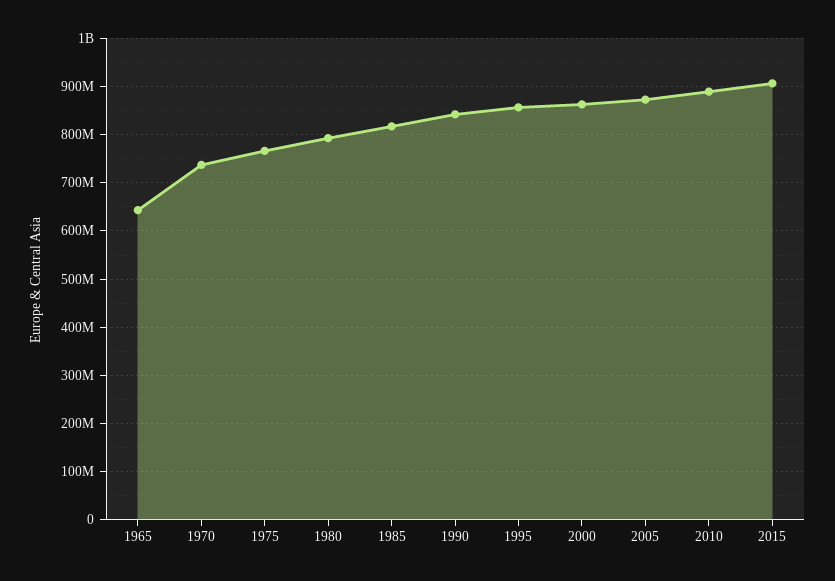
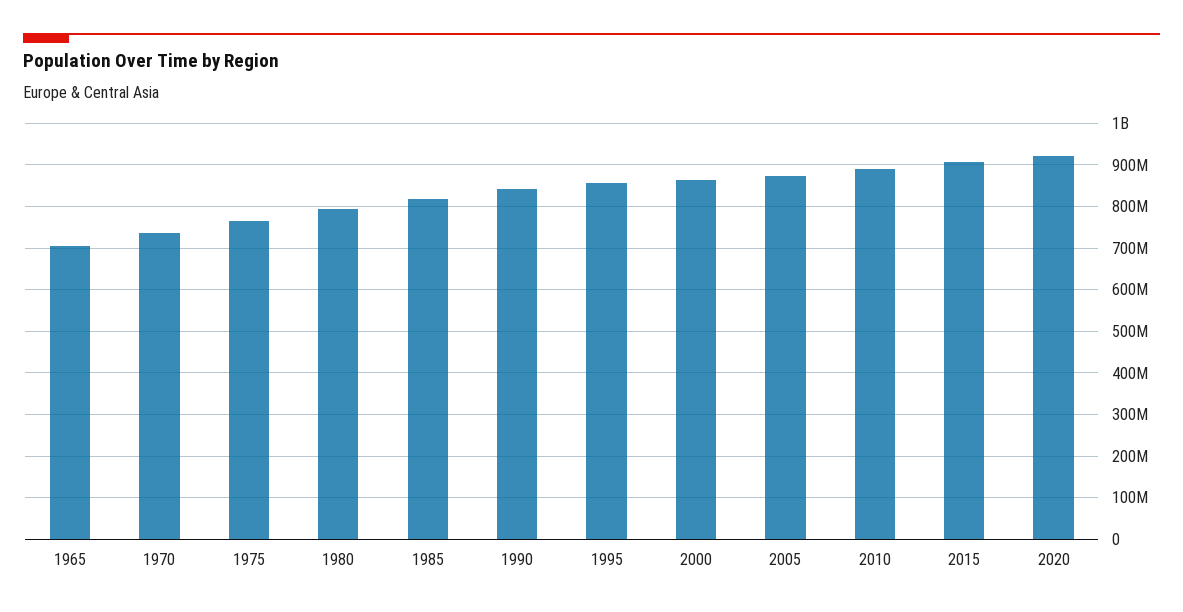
1965: 640000000 -> 700000000
2020: none -> 920000000

